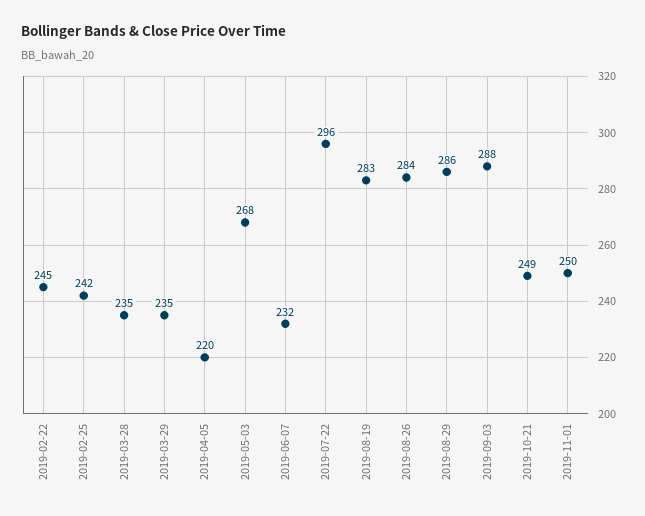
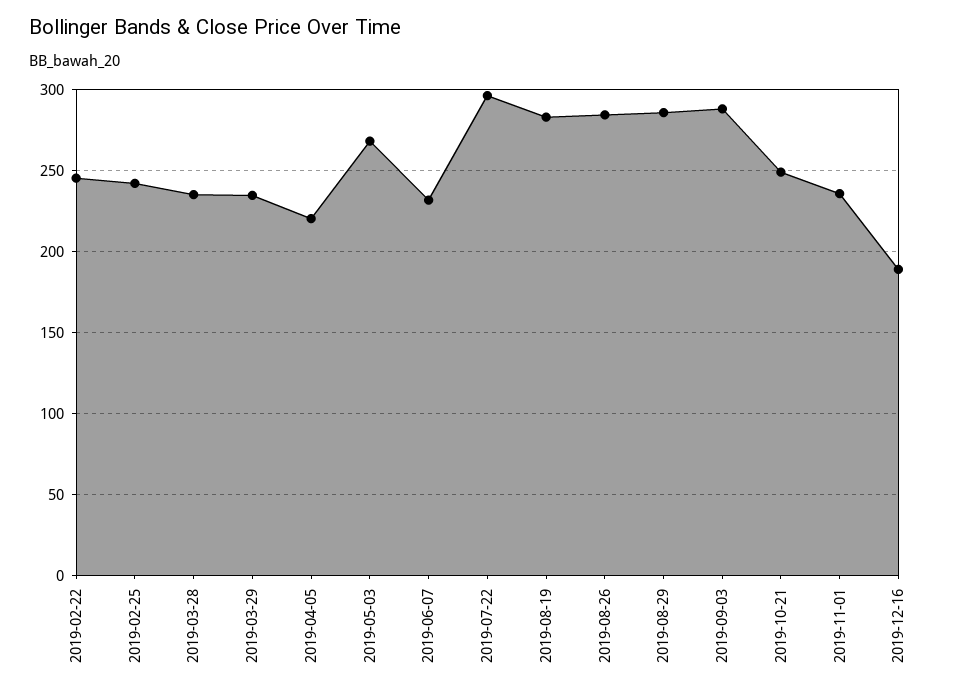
2019-11-01: 250 -> 235
2019-12-16: none -> 190

